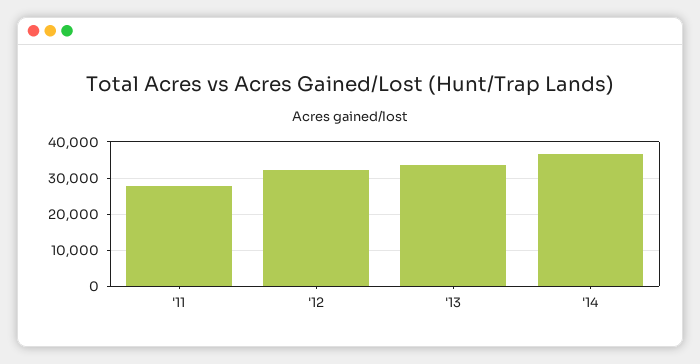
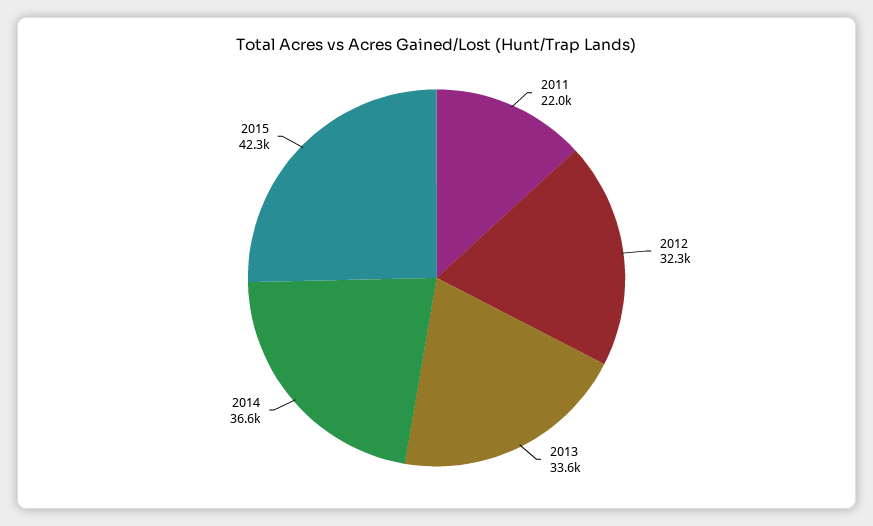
'11: 28000 -> 22000
2015: none -> 42300

